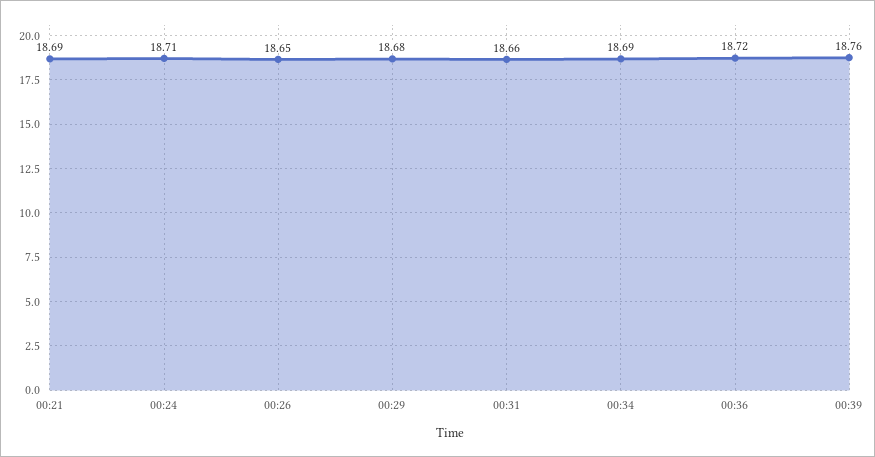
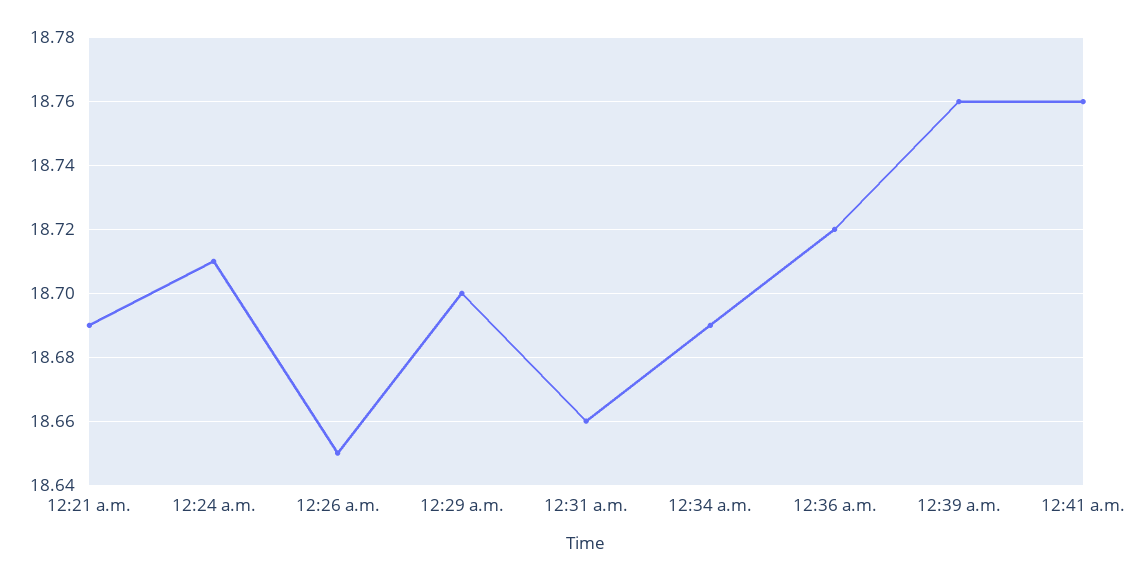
00:29: 18.68 -> 18.7
12:41 a.m.: none -> 18.76

